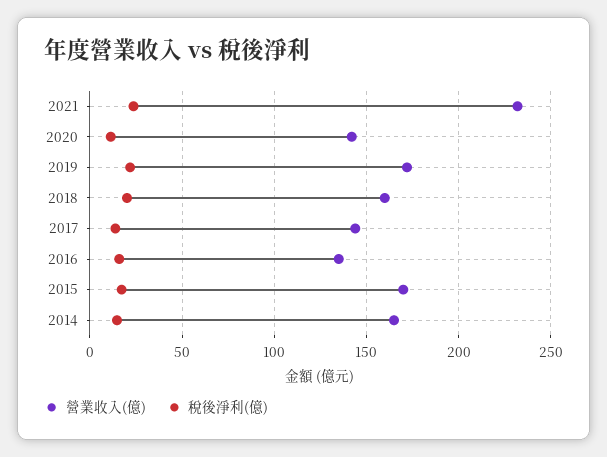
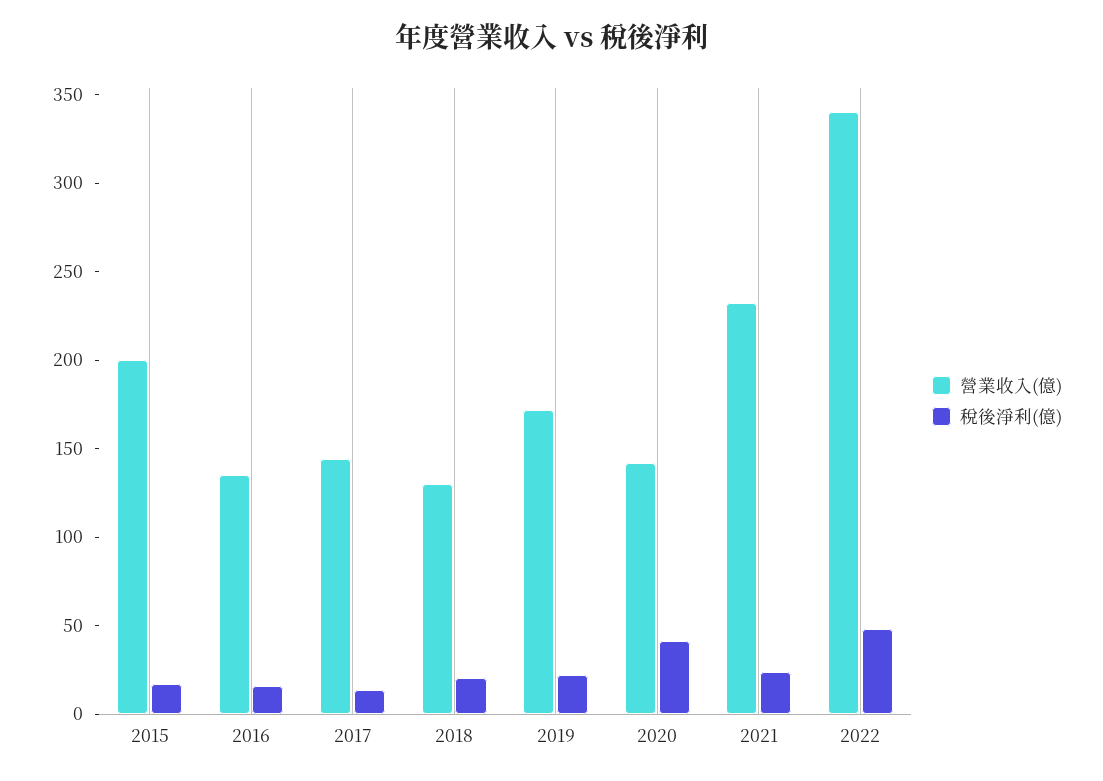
稅後淨利(億), 2020: 10 -> 40
營業收入(億), 2018: 160 -> 130
營業收入(億), 2015: 170 -> 200
營業收入(億), 2014: 165 -> none
稅後淨利(億), 2014: 15 -> none
營業收入(億), 2022: none -> 340
稅後淨利(億), 2022: none -> 50

